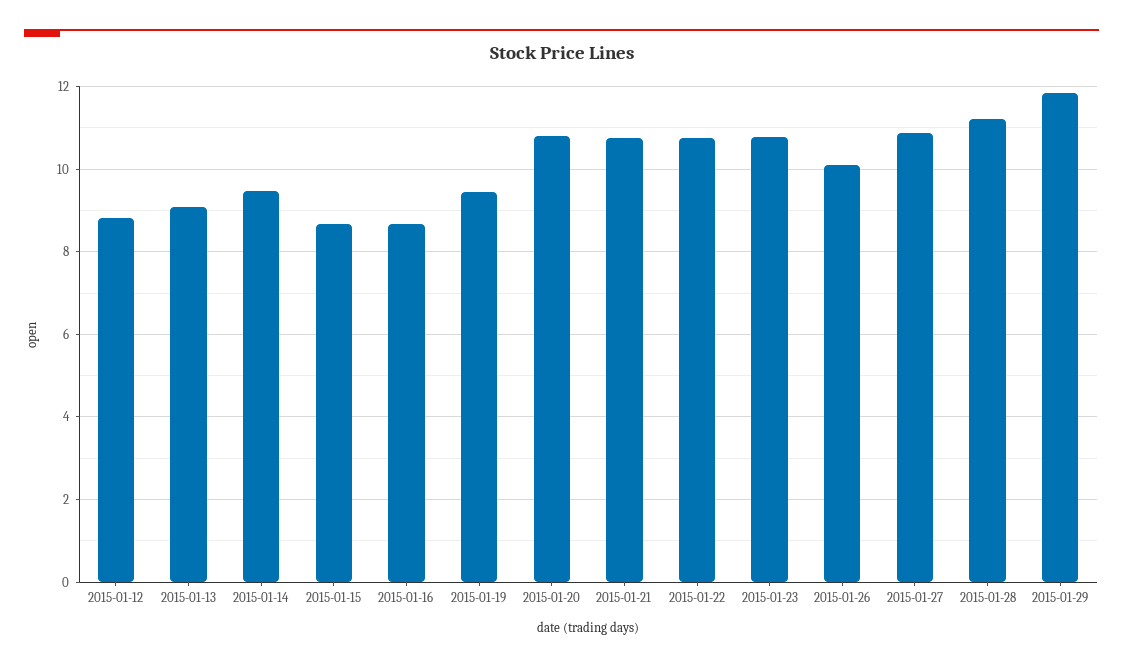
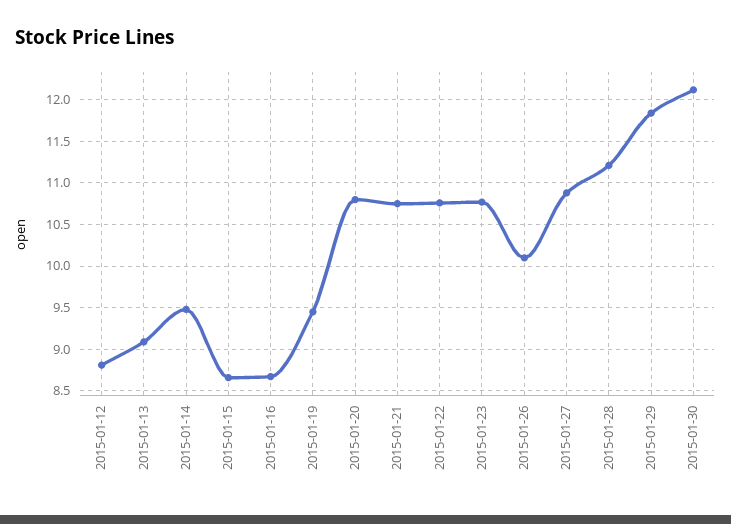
2015-01-30: none -> 12.1

